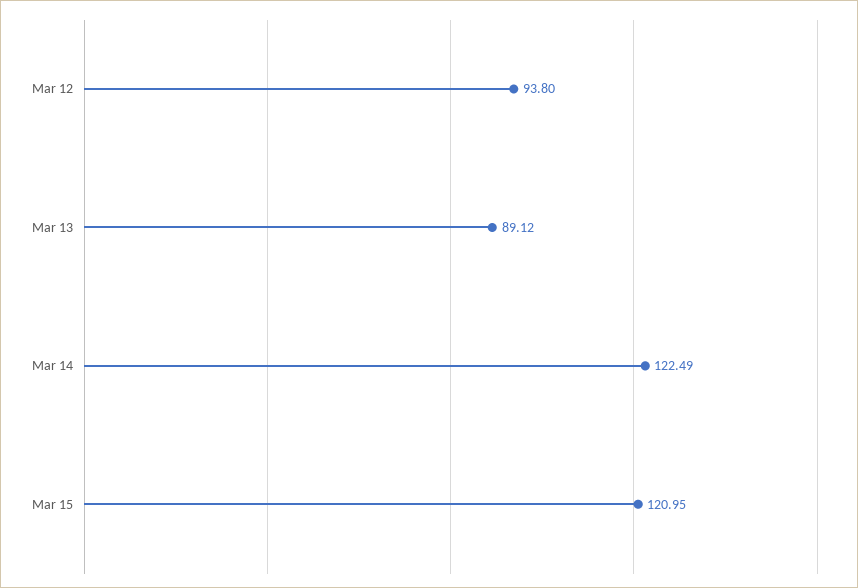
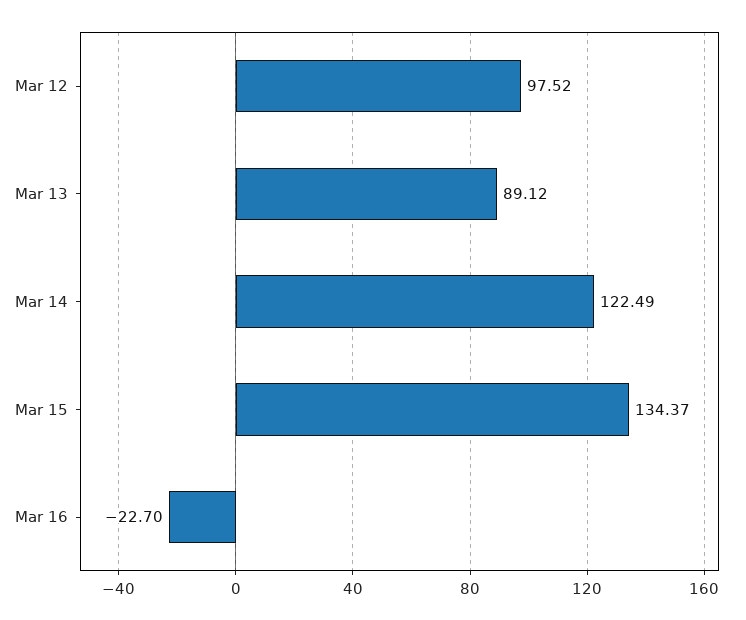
Mar 12: 93.8 -> 97.52
Mar 15: 120.95 -> 134.37
Mar 16: none -> -22.7

